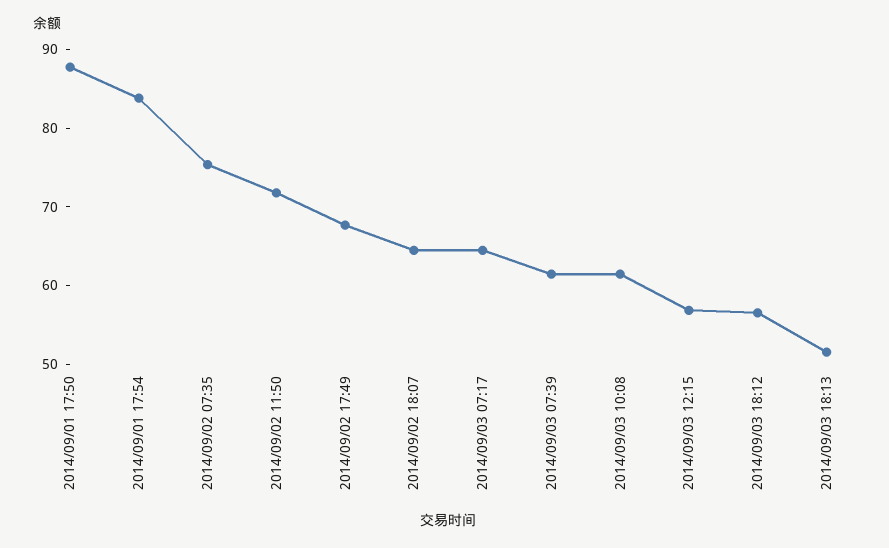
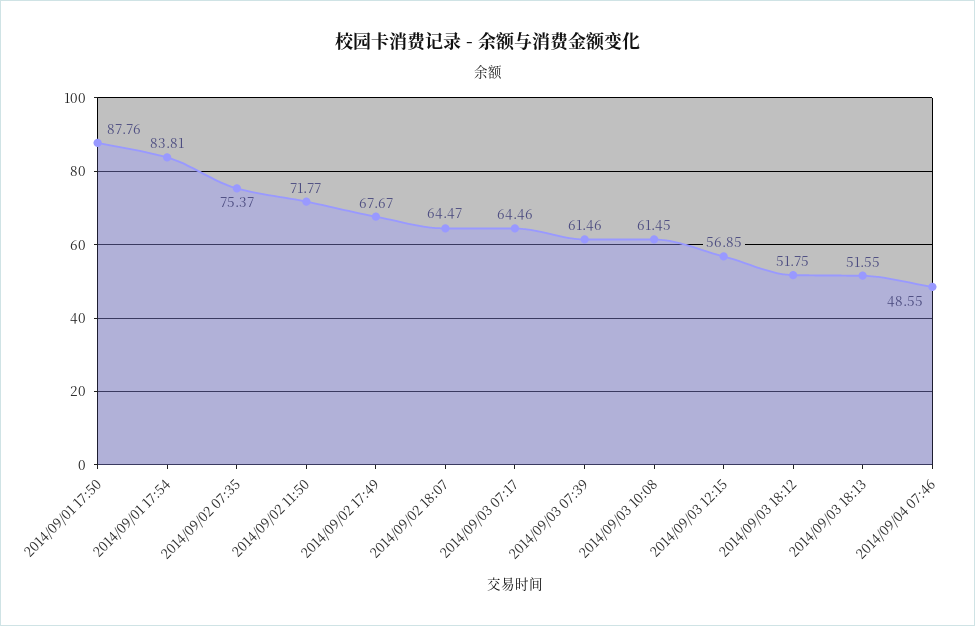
2014/09/03 18:12: 56 -> 51.75
2014/09/04 07:46: none -> 48.55

